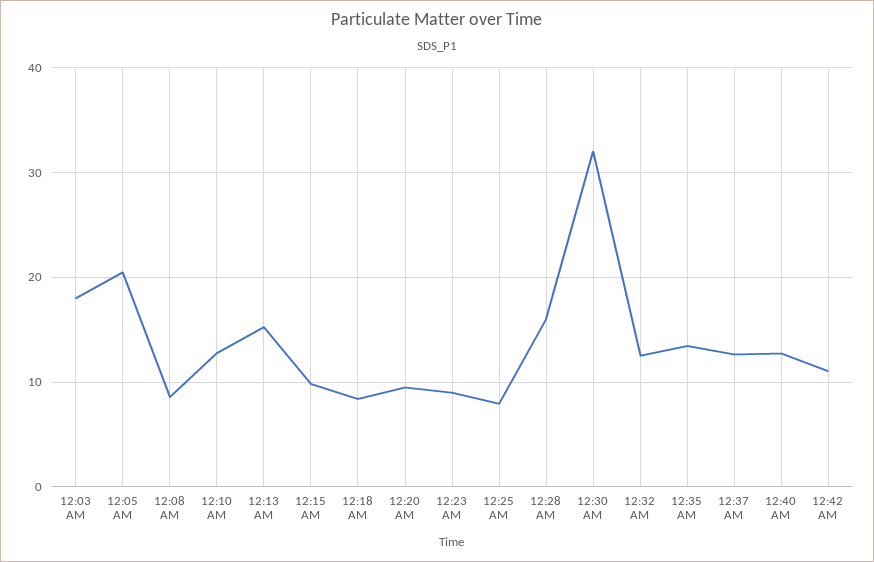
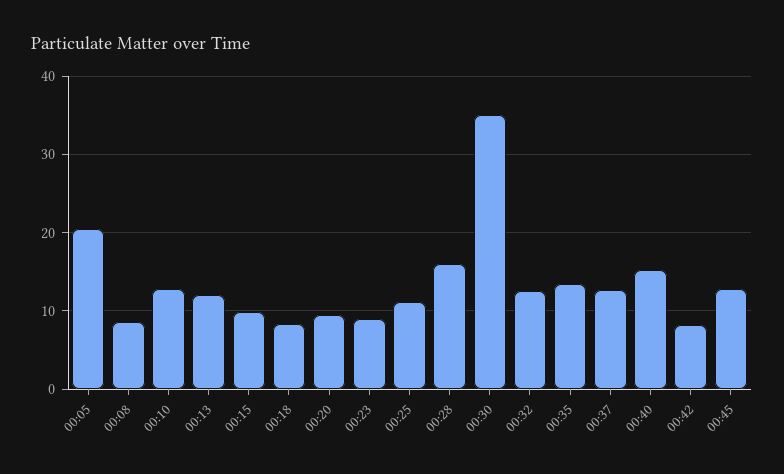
12:03 AM: 18 -> none
12:13 AM: 15 -> 12
12:25 AM: 8 -> 11
12:30 AM: 32 -> 35
12:40 AM: 13 -> 15
12:42 AM: 11 -> 8
00:45: none -> 13

